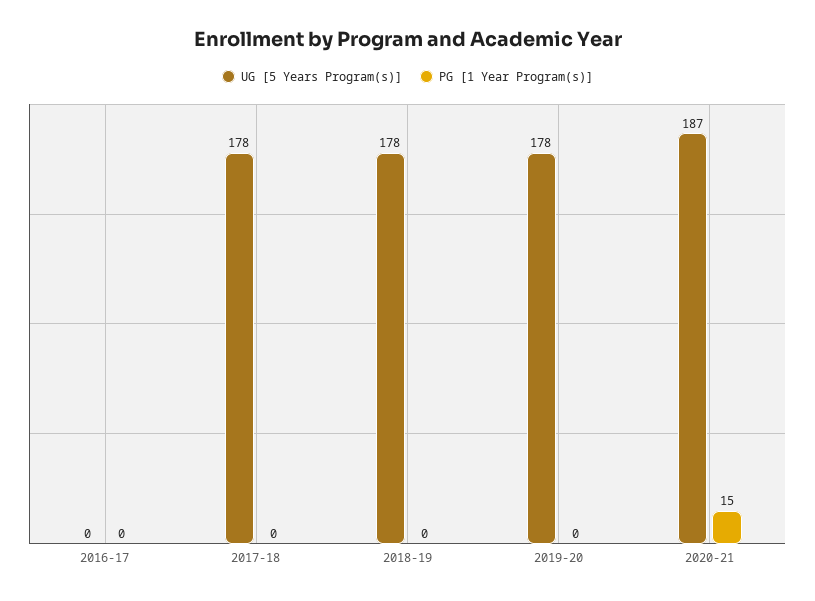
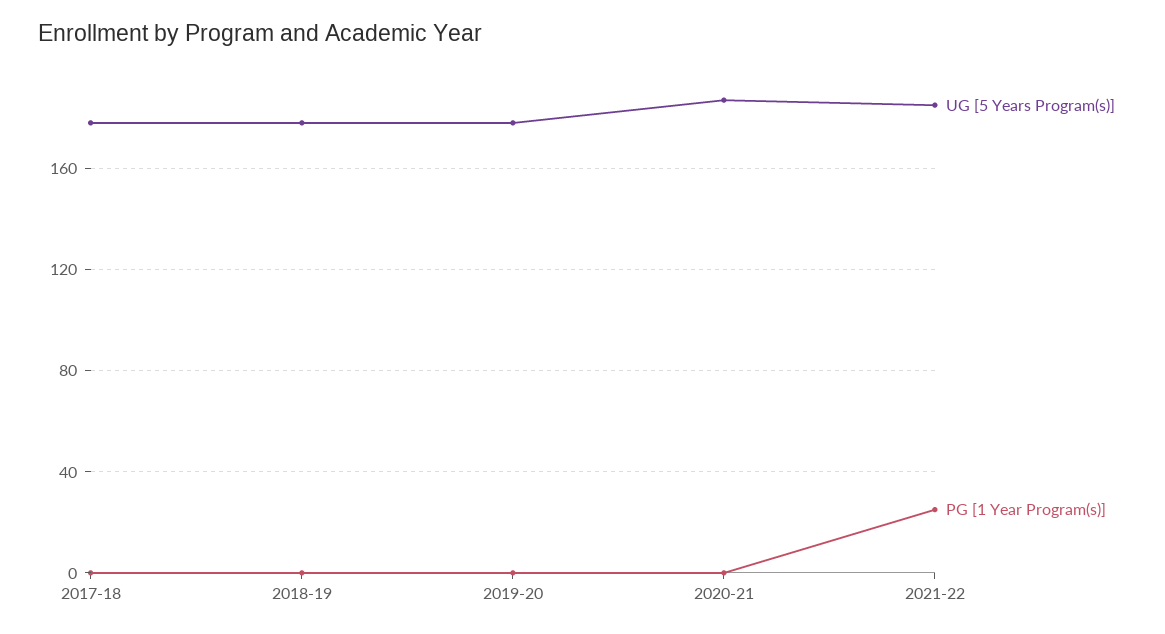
UG [5 Years Program(s)], 2016-17: 0 -> none
PG [1 Year Program(s)], 2016-17: 0 -> none
PG [1 Year Program(s)], 2020-21: 15 -> 0
UG [5 Years Program(s)], 2021-22: none -> 185
PG [1 Year Program(s)], 2021-22: none -> 25

